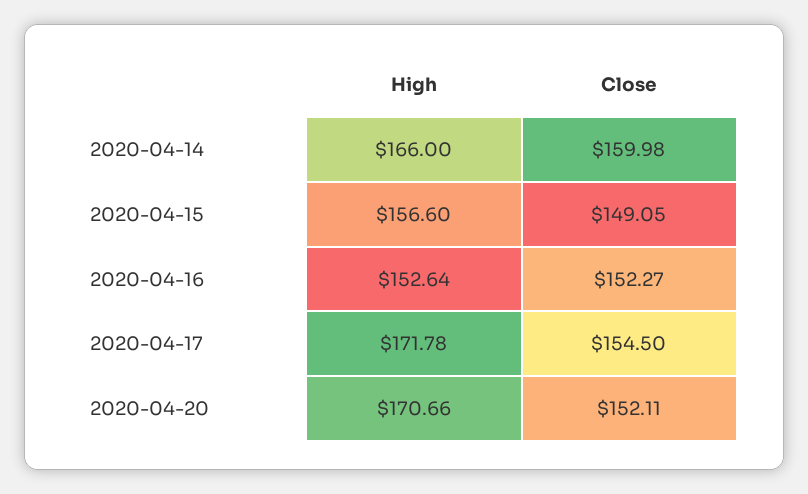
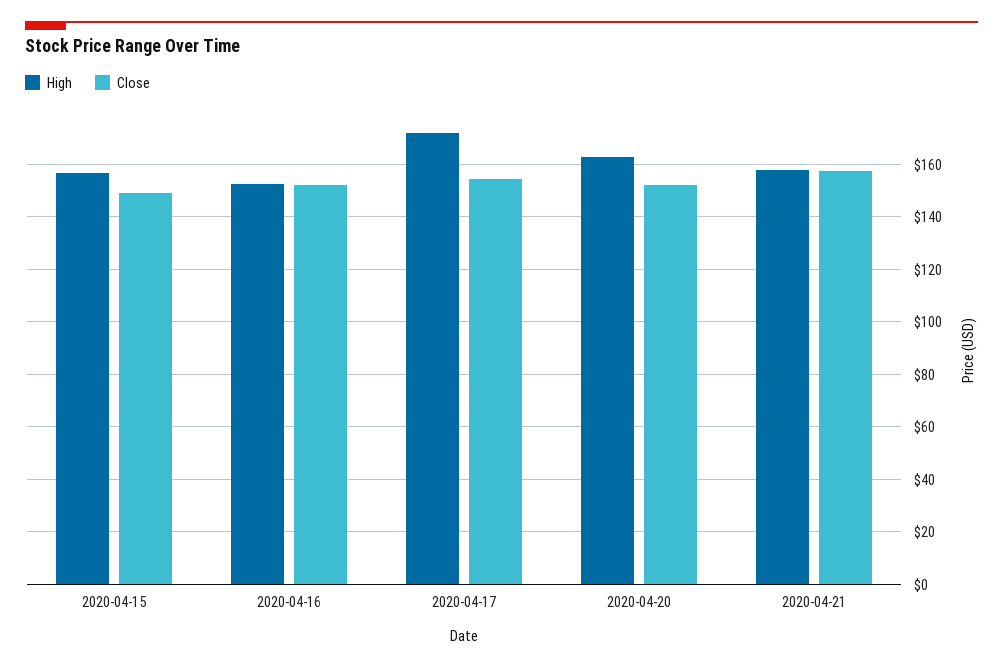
High, 2020-04-14: 166 -> none
Close, 2020-04-14: 159.98 -> none
High, 2020-04-20: 170.66 -> 162.5
High, 2020-04-21: none -> 157.5
Close, 2020-04-21: none -> 157.5

